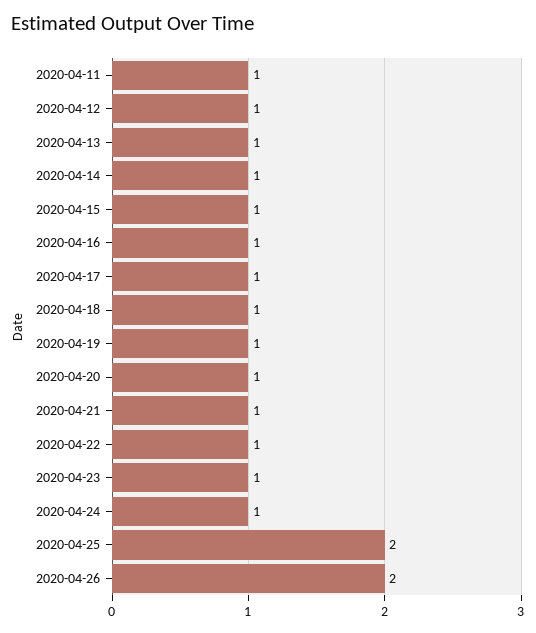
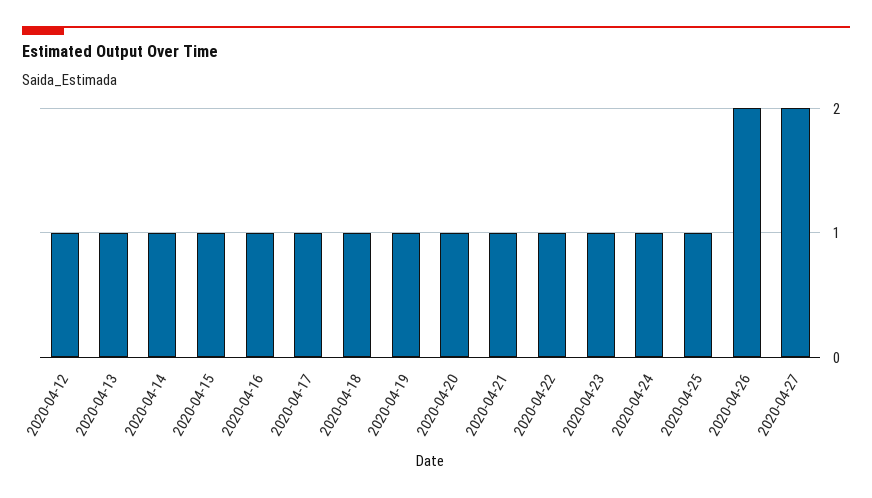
2020-04-11: 1 -> none
2020-04-25: 2 -> 1
2020-04-27: none -> 2

